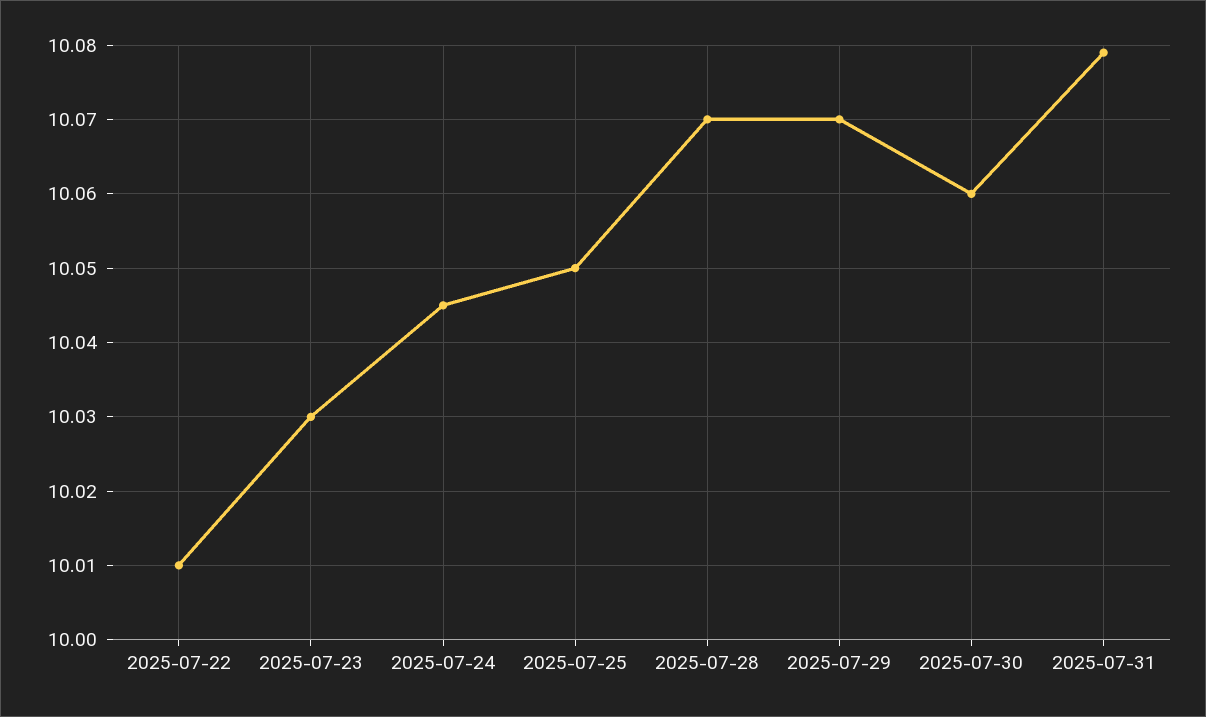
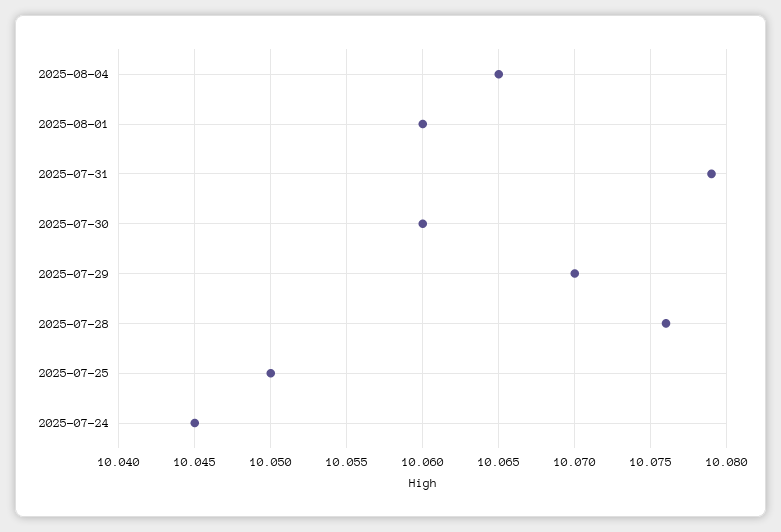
2025-07-22: 10.01 -> none
2025-07-23: 10.03 -> none
2025-07-28: 10.07 -> 10.076
2025-08-04: none -> 10.065
2025-08-01: none -> 10.06

